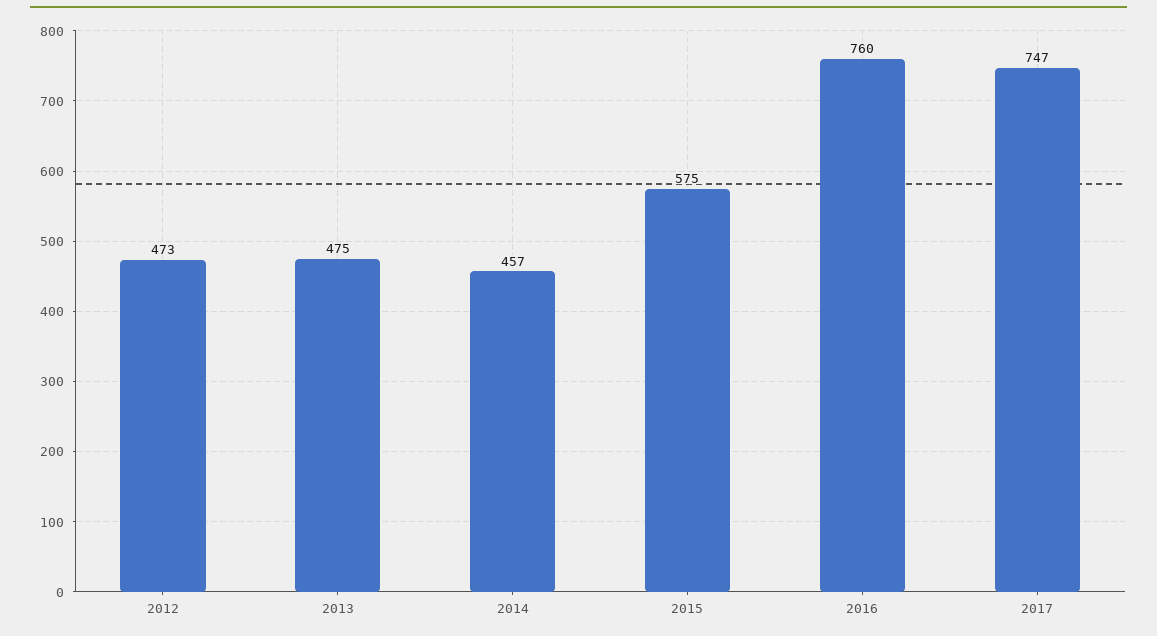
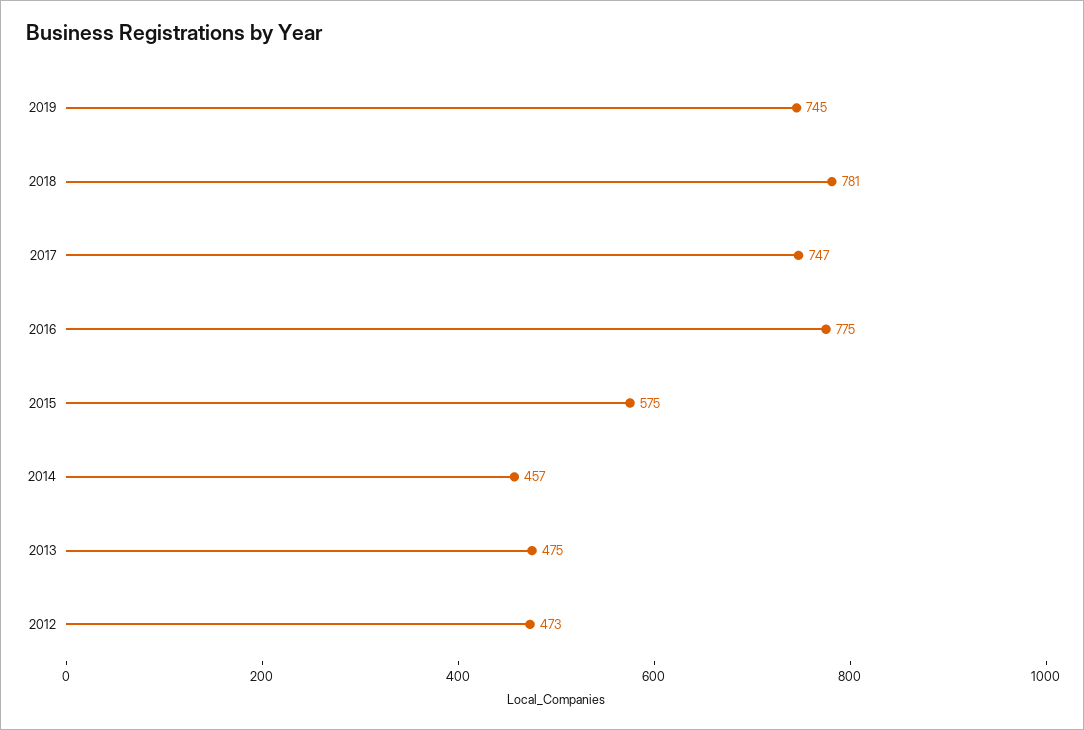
2016: 760 -> 775
2019: none -> 745
2018: none -> 781

